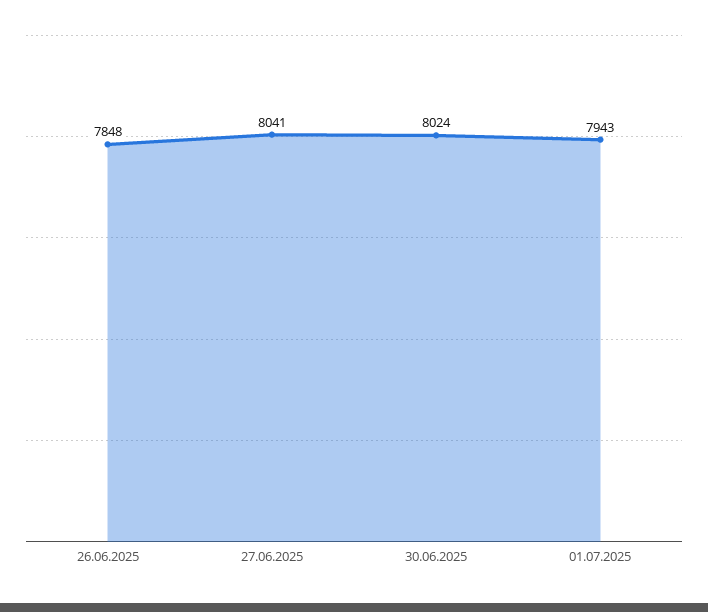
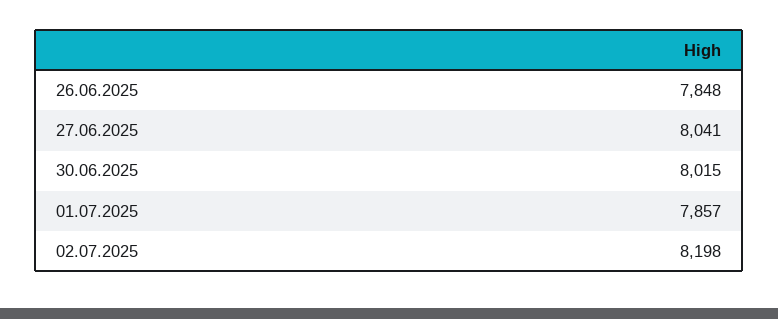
30.06.2025: 8024 -> 8015
01.07.2025: 7943 -> 7857
02.07.2025: none -> 8198

